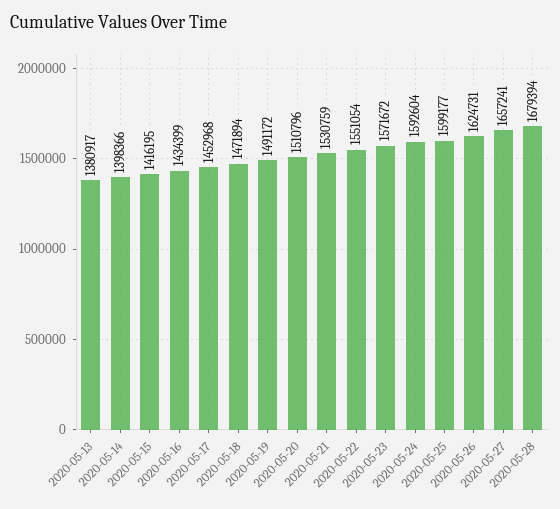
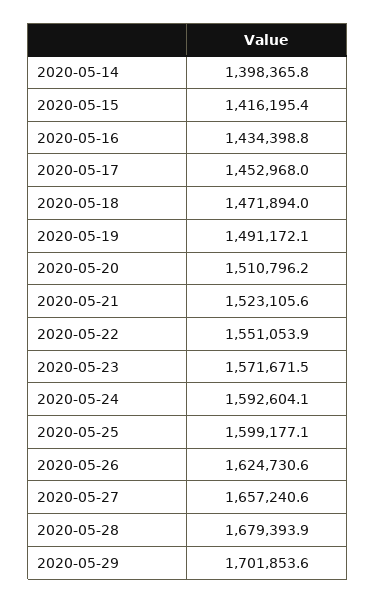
2020-05-13: 1380917 -> none
2020-05-21: 1530759 -> 1523105.6
2020-05-29: none -> 1701853.6

